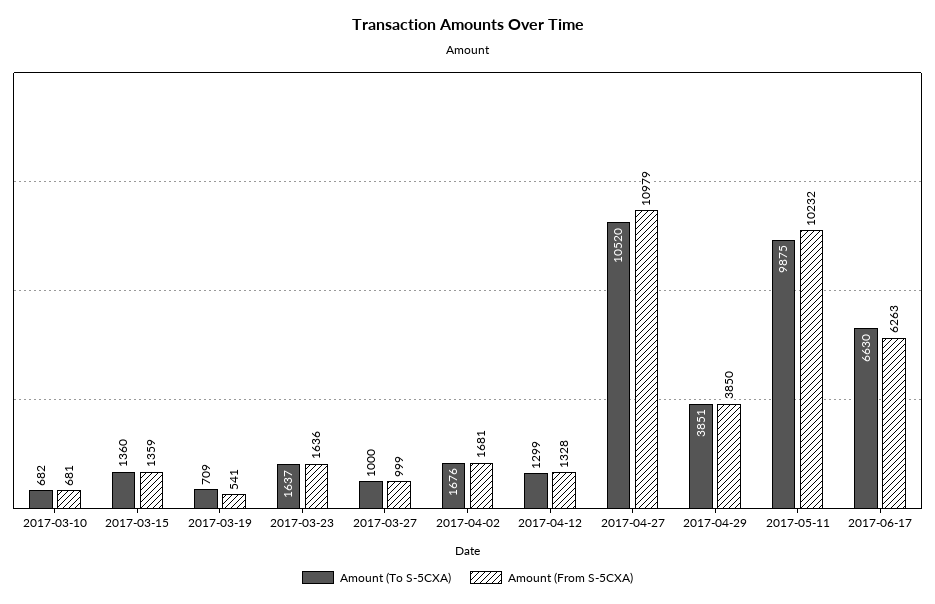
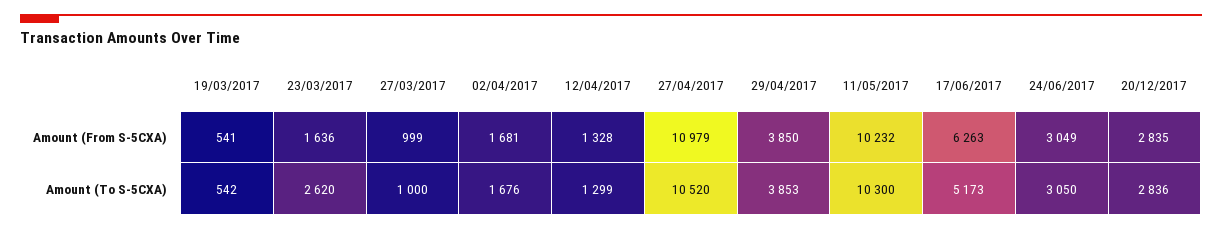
Amount (To S-5CXA), 2017-03-10: 682 -> none
Amount (From S-5CXA), 2017-03-10: 681 -> none
Amount (To S-5CXA), 2017-03-15: 1360 -> none
Amount (From S-5CXA), 2017-03-15: 1359 -> none
Amount (To S-5CXA), 2017-03-19: 709 -> 542
Amount (To S-5CXA), 2017-03-23: 1637 -> 2620
Amount (To S-5CXA), 2017-04-29: 3851 -> 3853
Amount (To S-5CXA), 2017-05-11: 9875 -> 10300
Amount (To S-5CXA), 2017-06-17: 6630 -> 5173
Amount (From S-5CXA), 24/06/2017: none -> 3049
Amount (From S-5CXA), 20/12/2017: none -> 2835
Amount (To S-5CXA), 24/06/2017: none -> 3050
Amount (To S-5CXA), 20/12/2017: none -> 2836

